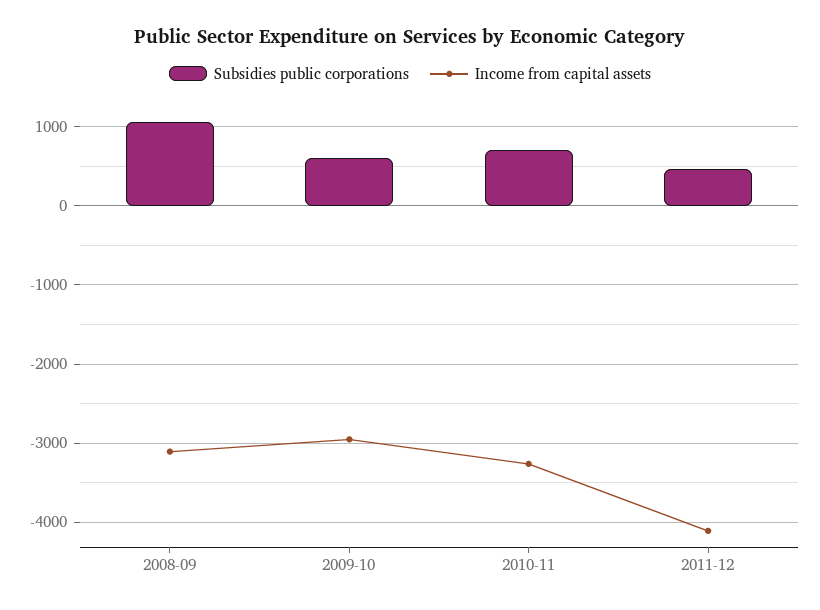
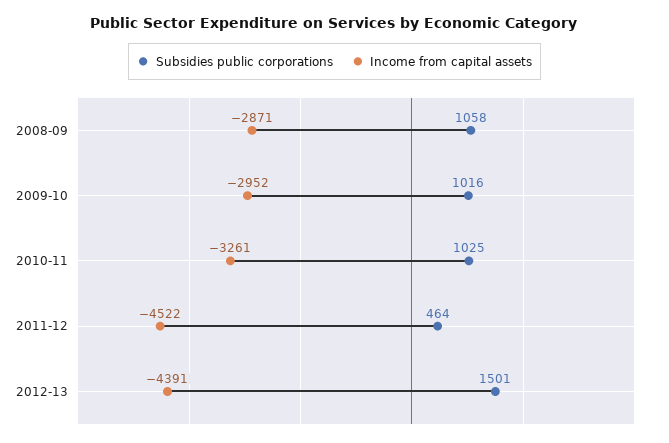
Income from capital assets, 2008-09: -3100 -> -2871
Subsidies public corporations, 2009-10: 600 -> 1016
Subsidies public corporations, 2010-11: 700 -> 1025
Income from capital assets, 2011-12: -4100 -> -4522
Subsidies public corporations, 2012-13: none -> 1501
Income from capital assets, 2012-13: none -> -4391

